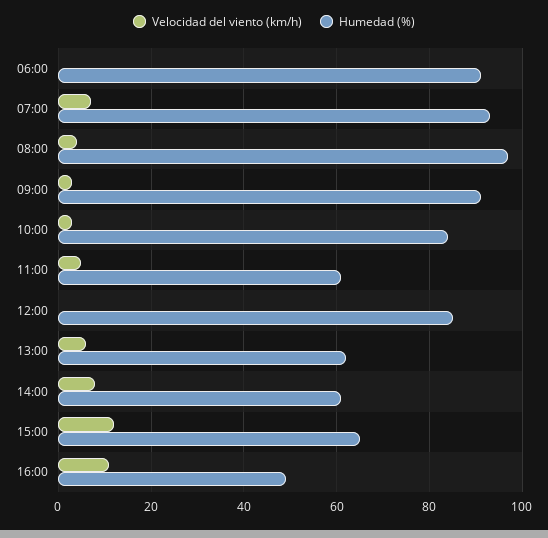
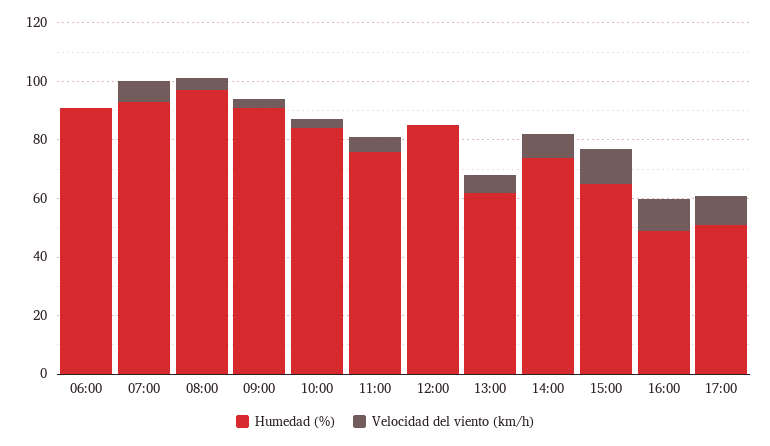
Humedad (%), 11:00: 60 -> 75
Humedad (%), 14:00: 60 -> 75
Humedad (%), 17:00: none -> 50
Velocidad del viento (km/h), 17:00: none -> 10

